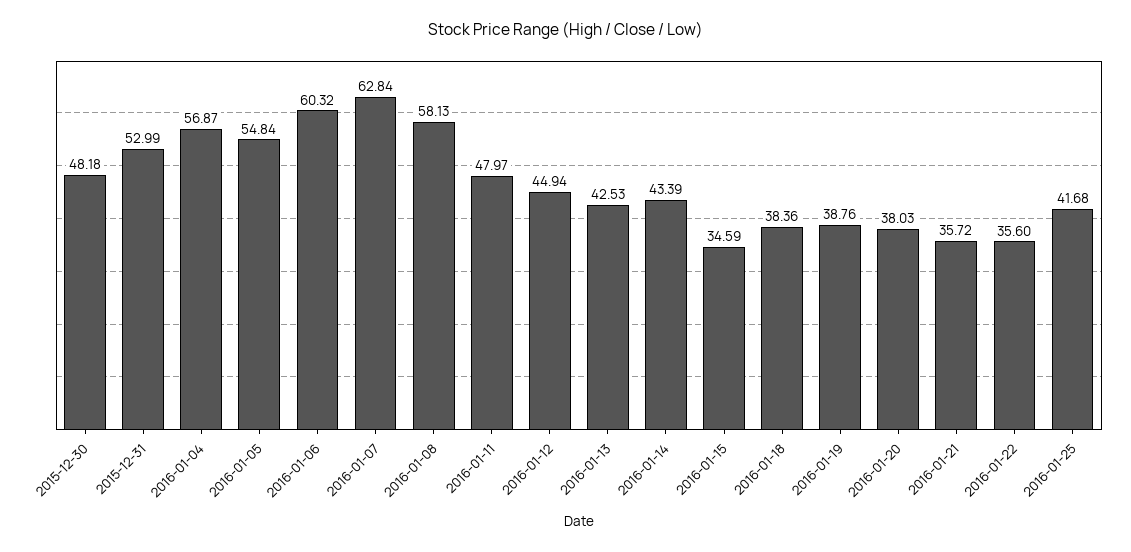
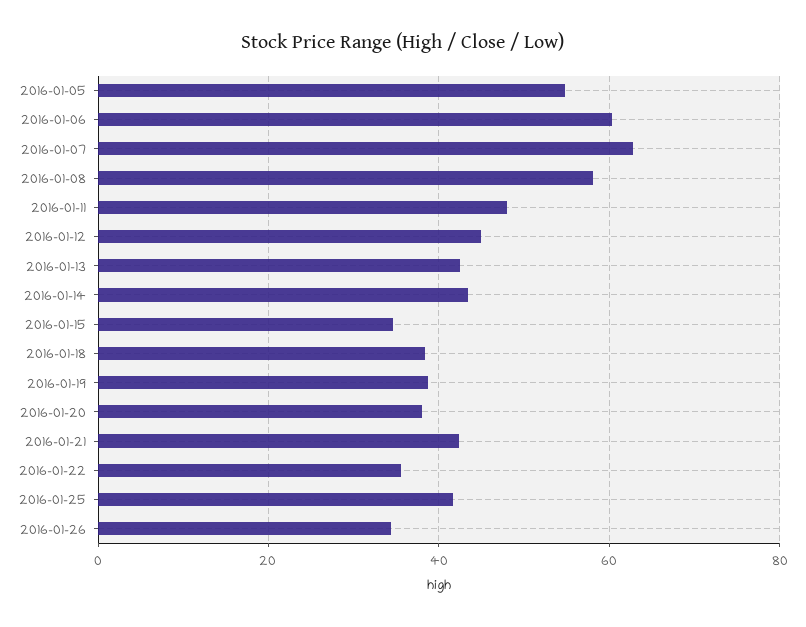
2015-12-30: 48.18 -> none
2015-12-31: 52.99 -> none
2016-01-04: 56.87 -> none
2016-01-21: 35.72 -> 42
2016-01-26: none -> 34

